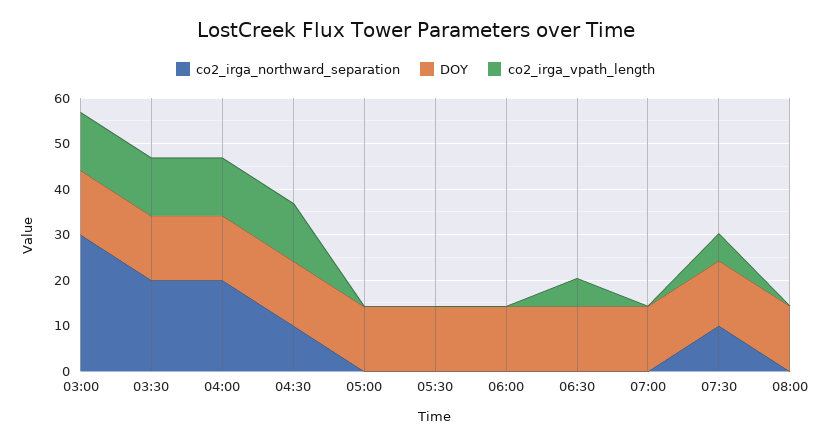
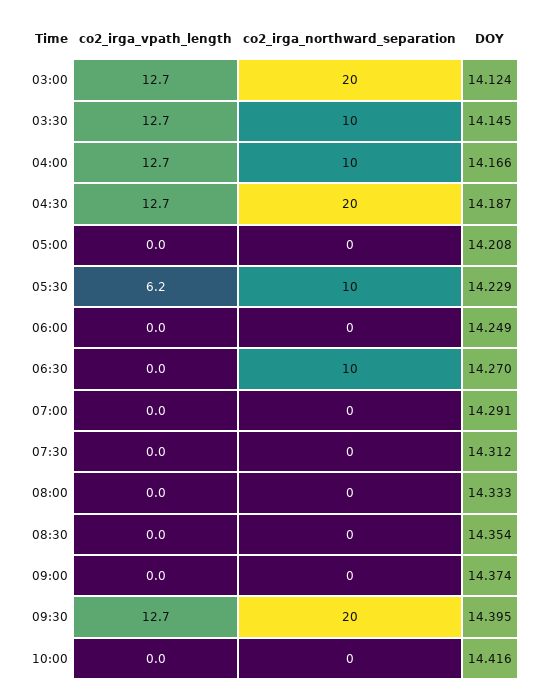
co2_irga_northward_separation, 03:00: 30 -> 20
co2_irga_northward_separation, 03:30: 20 -> 10
co2_irga_northward_separation, 04:00: 20 -> 10
co2_irga_northward_separation, 04:30: 10 -> 20
co2_irga_northward_separation, 05:30: 0 -> 10
co2_irga_vpath_length, 05:30: 0 -> 6.2
co2_irga_northward_separation, 06:30: 0 -> 10
co2_irga_vpath_length, 06:30: 6 -> 0
co2_irga_northward_separation, 07:30: 10 -> 0
co2_irga_vpath_length, 07:30: 6 -> 0
co2_irga_vpath_length, 08:30: none -> 0
co2_irga_northward_separation, 08:30: none -> 0
DOY, 08:30: none -> 14.354
co2_irga_vpath_length, 09:00: none -> 0
co2_irga_northward_separation, 09:00: none -> 0
DOY, 09:00: none -> 14.374
co2_irga_vpath_length, 09:30: none -> 12.7
co2_irga_northward_separation, 09:30: none -> 20
DOY, 09:30: none -> 14.395
co2_irga_vpath_length, 10:00: none -> 0
co2_irga_northward_separation, 10:00: none -> 0
DOY, 10:00: none -> 14.416

